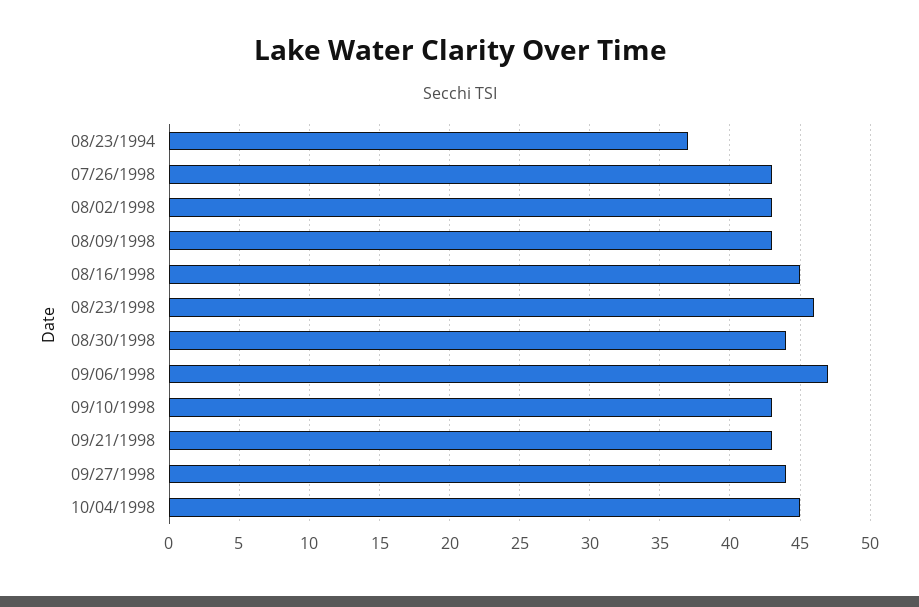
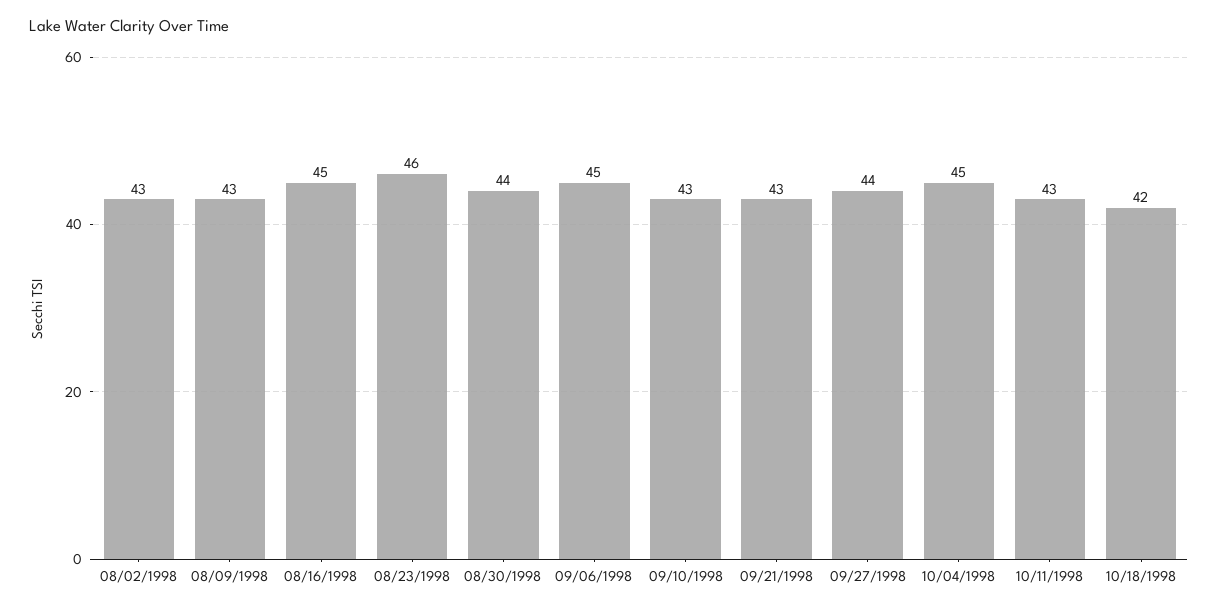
08/23/1994: 37 -> none
07/26/1998: 43 -> none
09/06/1998: 47 -> 45
10/11/1998: none -> 43
10/18/1998: none -> 42

